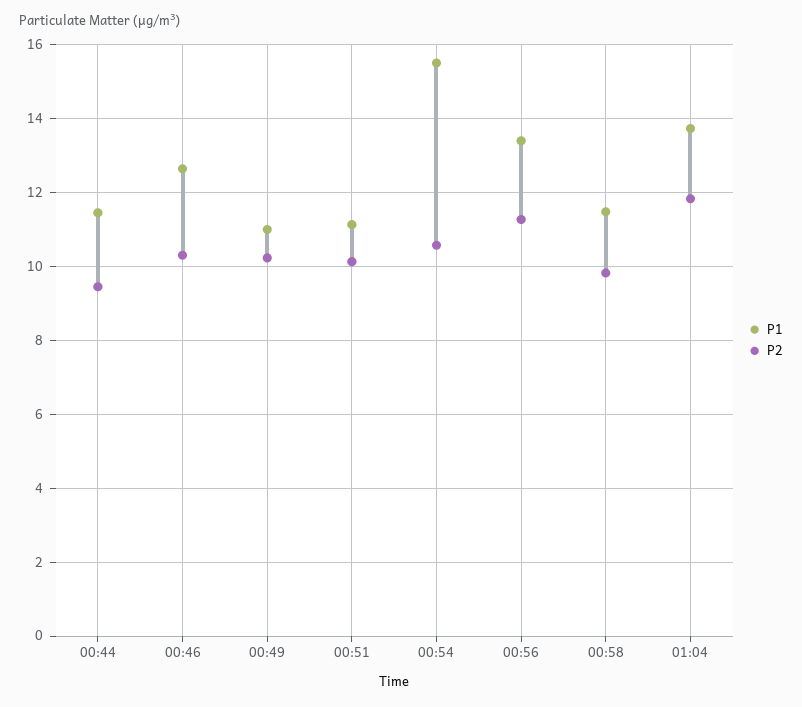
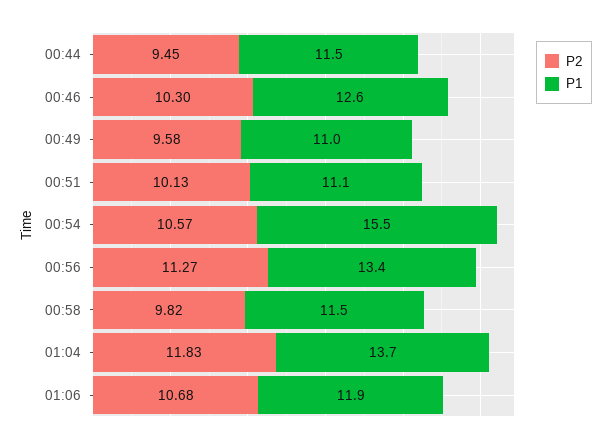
P2, 00:49: 10.2 -> 9.58
P2, 01:06: none -> 10.68
P1, 01:06: none -> 11.9

